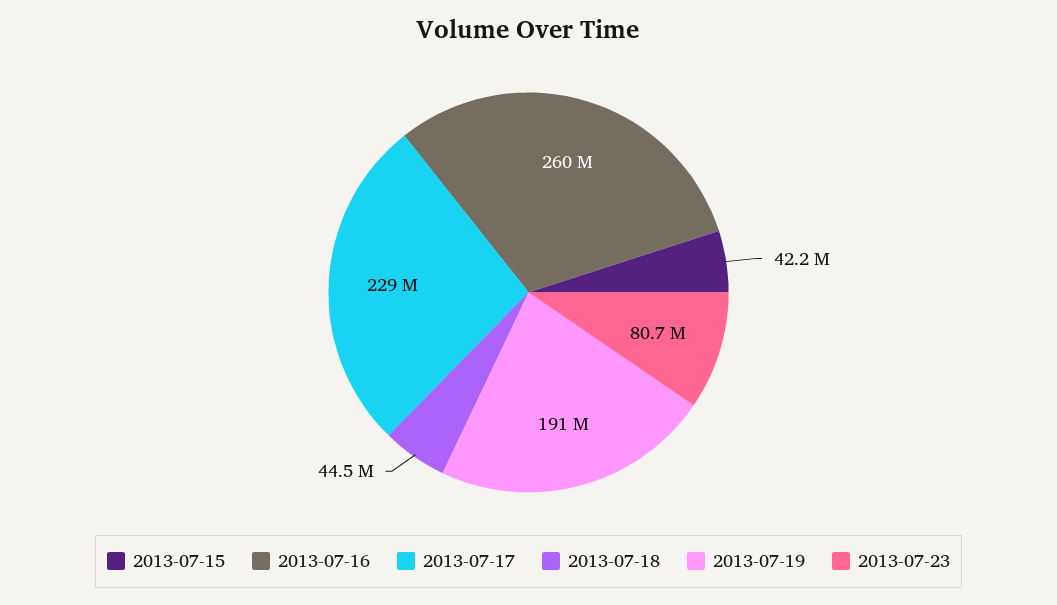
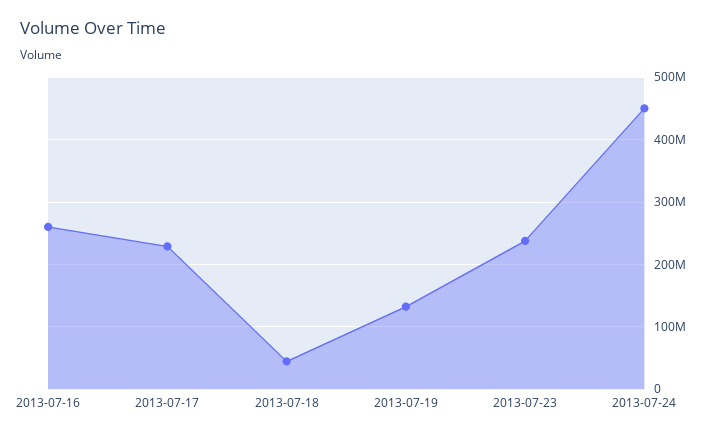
2013-07-15: 42200000 -> none
2013-07-19: 191000000 -> 130000000
2013-07-23: 80700000 -> 240000000
2013-07-24: none -> 450000000

